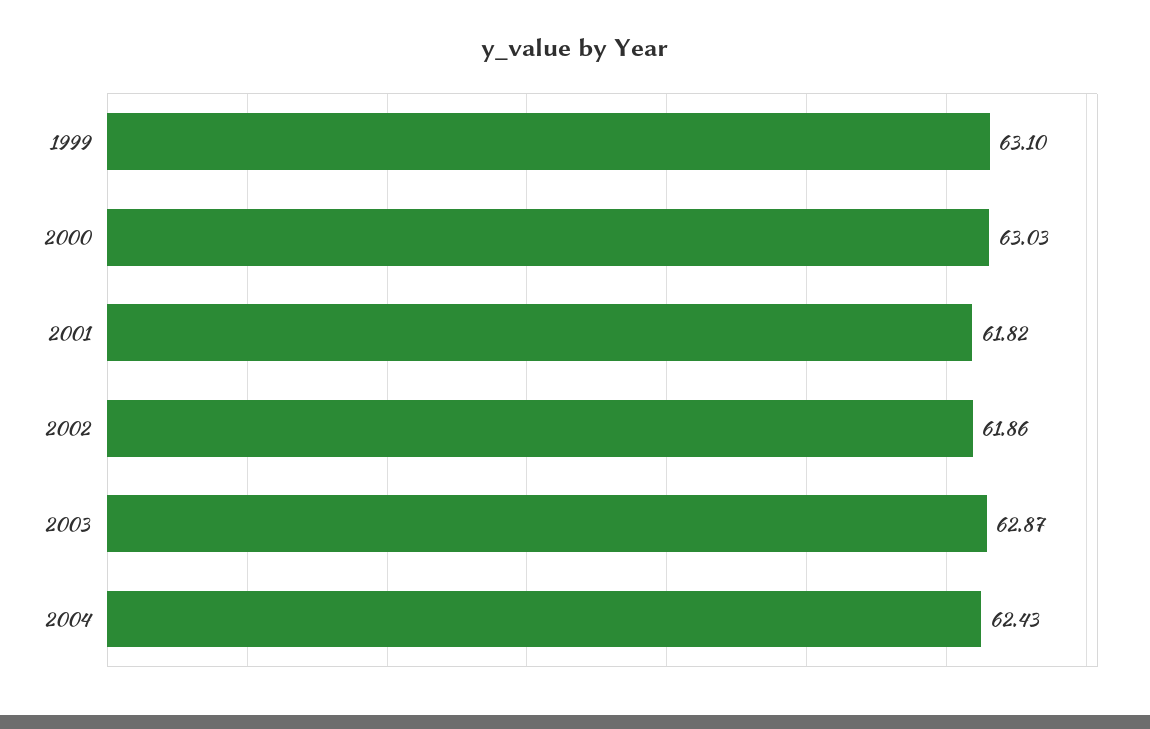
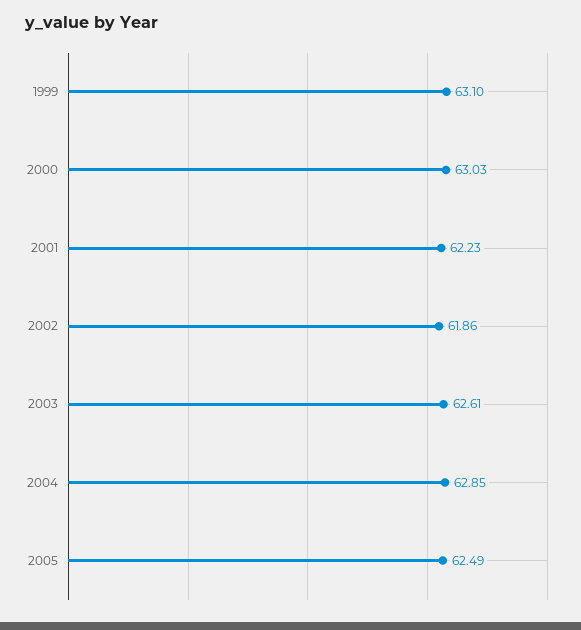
2001: 61.82 -> 62.23
2003: 62.87 -> 62.61
2004: 62.43 -> 62.85
2005: none -> 62.49

